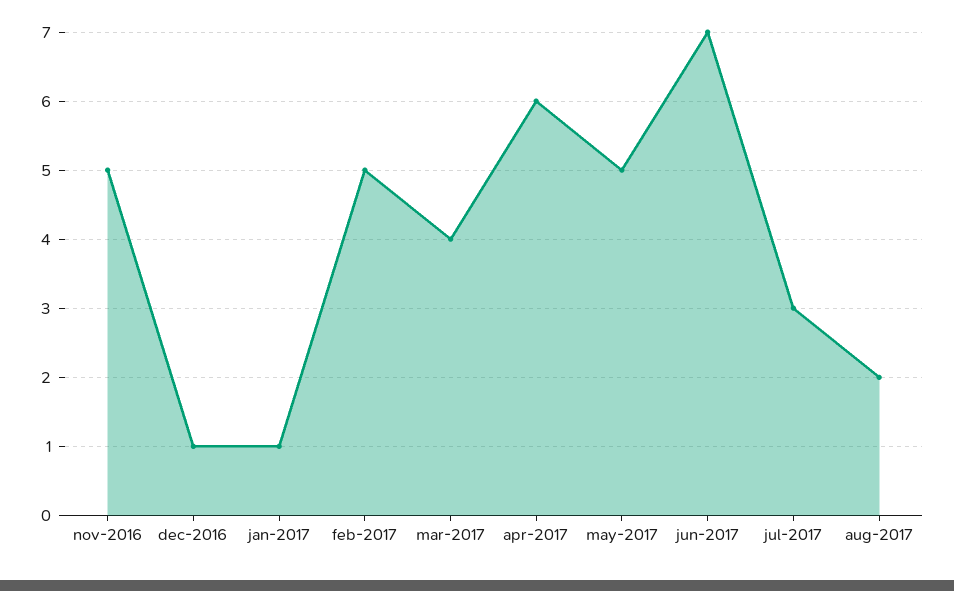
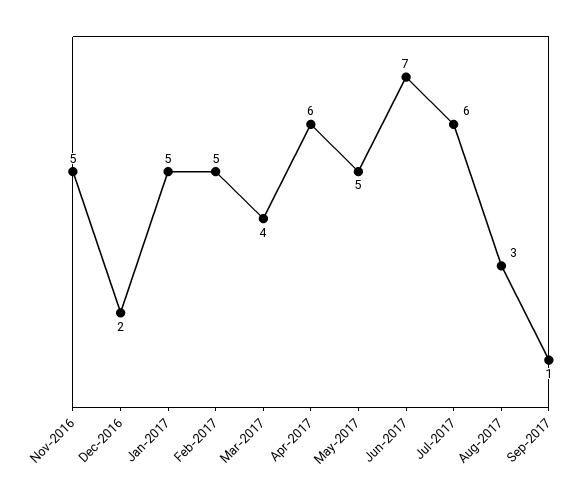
dec-2016: 1 -> 2
jan-2017: 1 -> 5
jul-2017: 3 -> 6
aug-2017: 2 -> 3
Sep-2017: none -> 1

